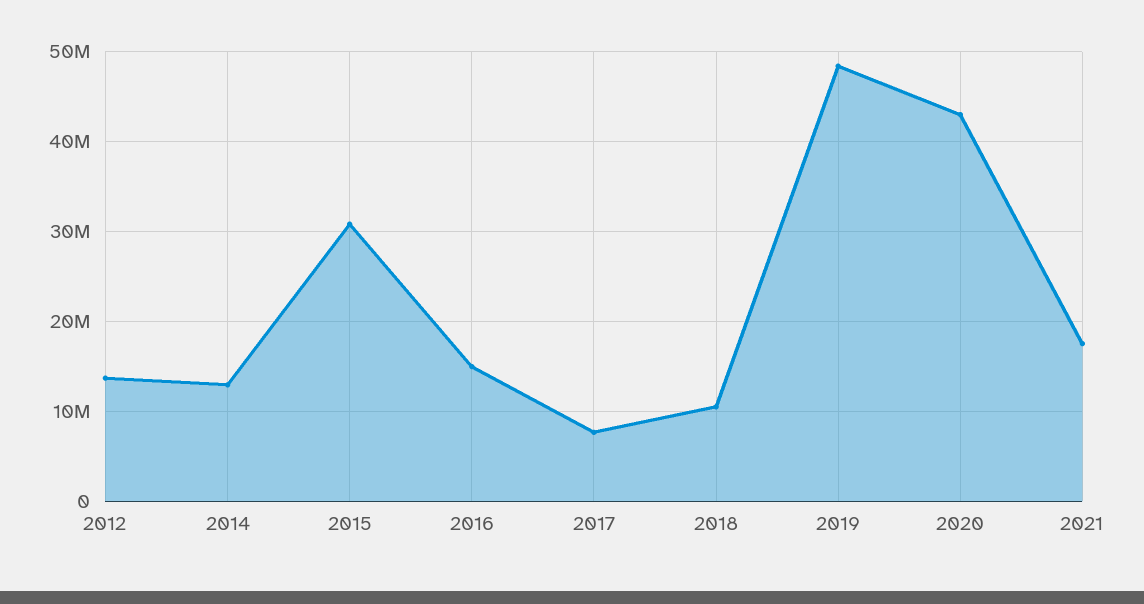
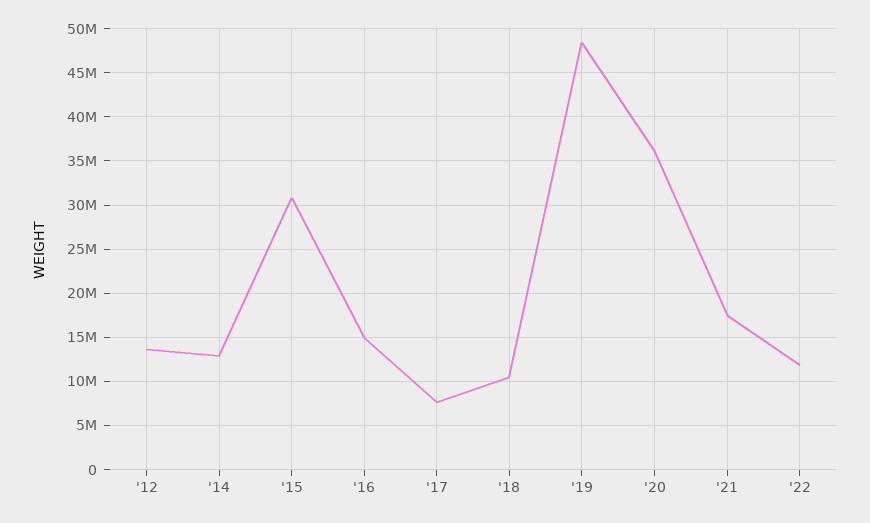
2020: 43000000 -> 36000000
'22: none -> 12000000

